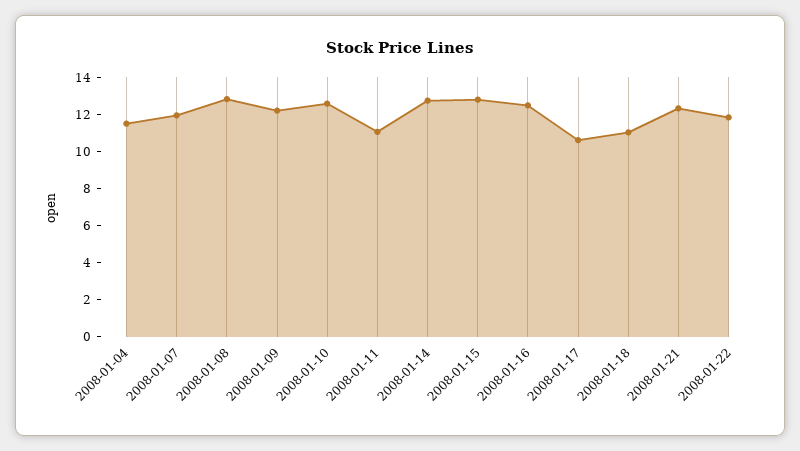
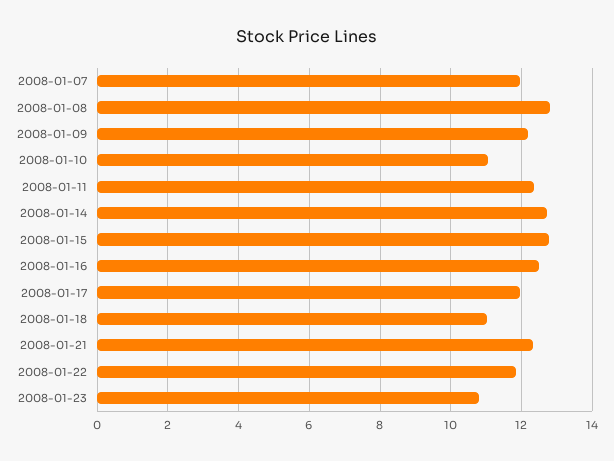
2008-01-04: 11.5 -> none
2008-01-10: 12.5 -> 11
2008-01-11: 11 -> 12.4
2008-01-17: 10.5 -> 12
2008-01-23: none -> 10.8

